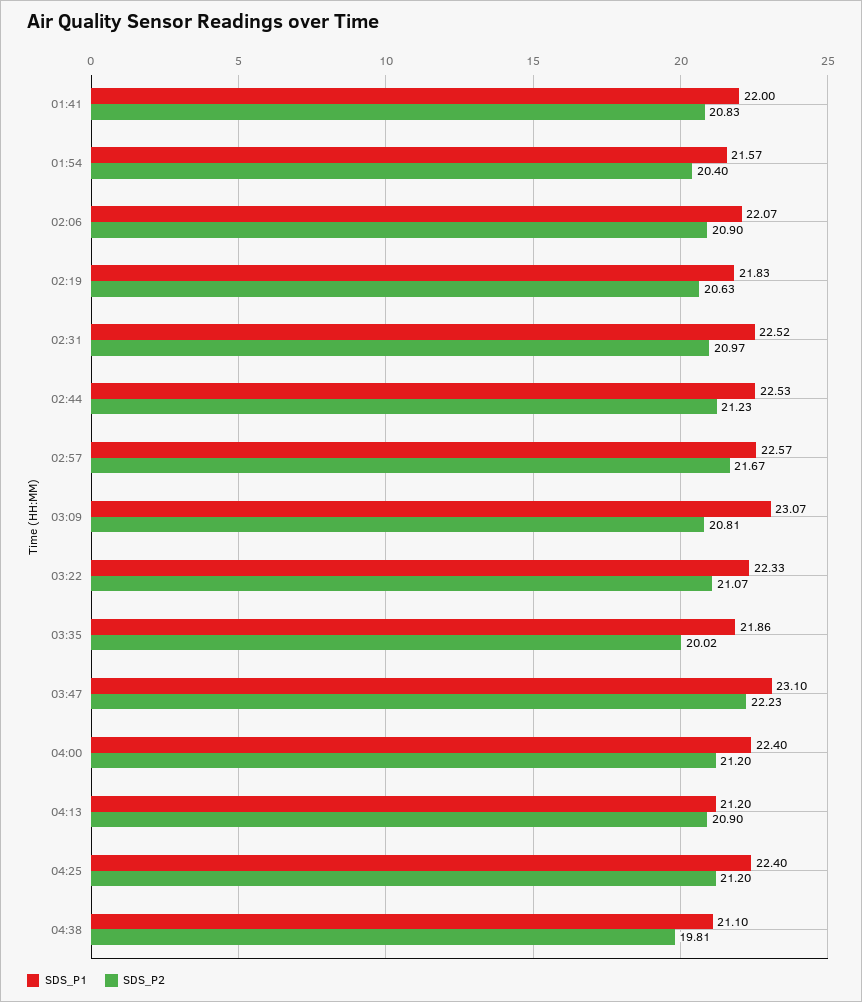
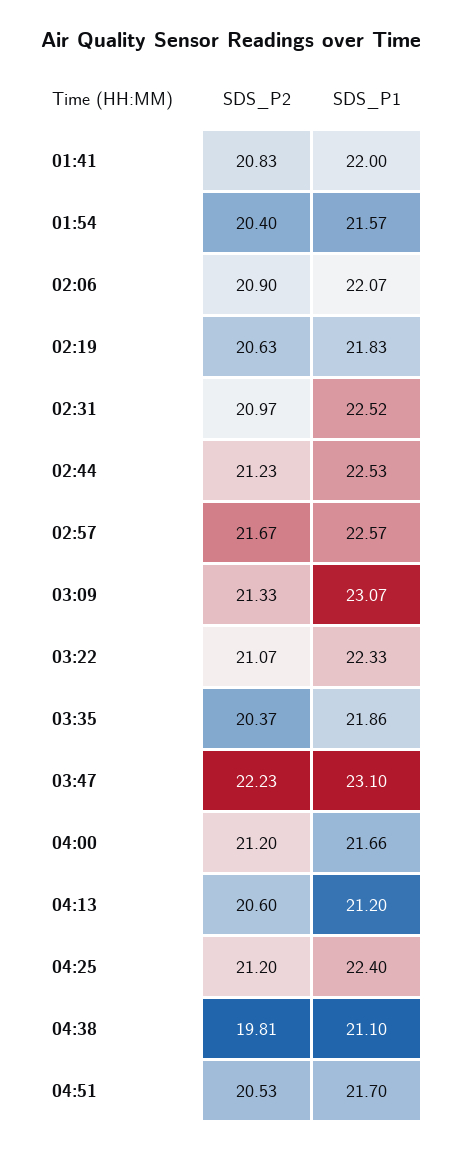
SDS_P2, 03:09: 20.81 -> 21.33
SDS_P2, 03:35: 20.02 -> 20.37
SDS_P1, 04:00: 22.4 -> 21.66
SDS_P2, 04:13: 20.9 -> 20.6
SDS_P2, 04:51: none -> 20.53
SDS_P1, 04:51: none -> 21.7

